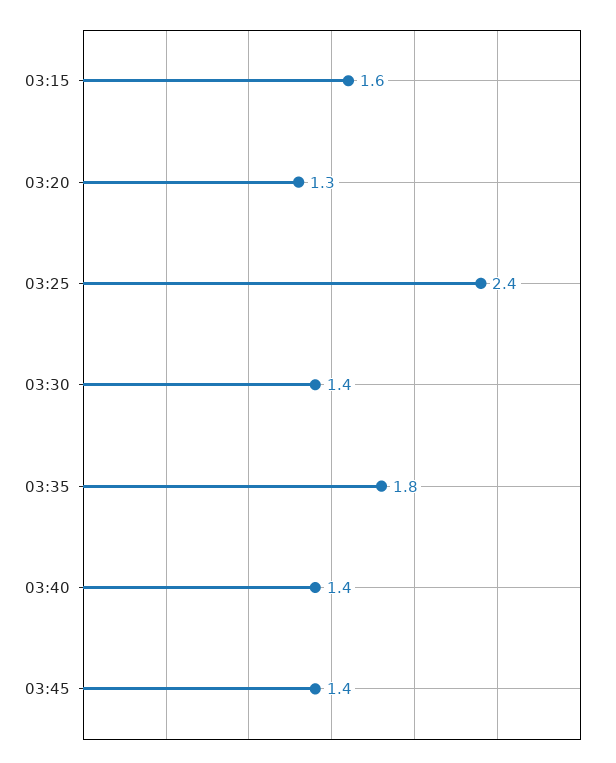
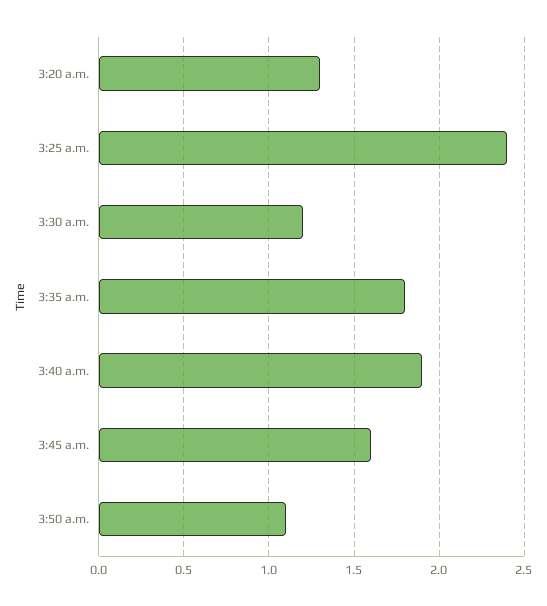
03:15: 1.6 -> none
03:30: 1.4 -> 1.2
03:40: 1.4 -> 1.9
03:45: 1.4 -> 1.6
3:50 a.m.: none -> 1.1

